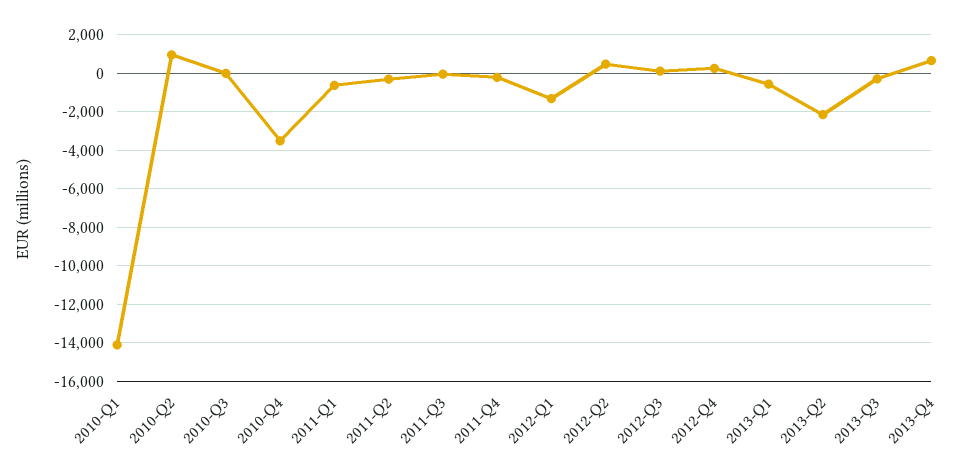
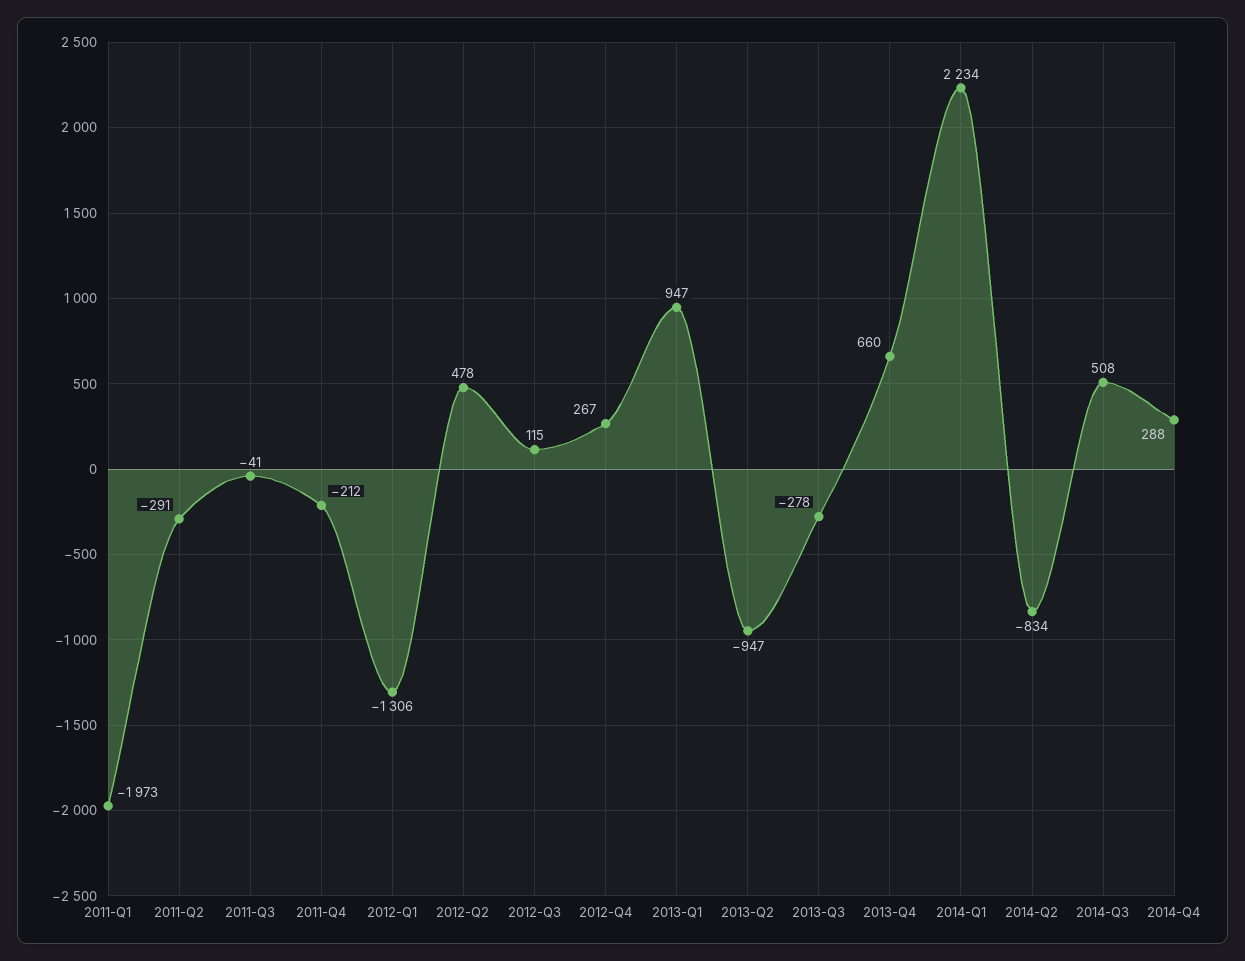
2010-Q1: -14000 -> none
2010-Q2: 1000 -> none
2010-Q3: 0 -> none
2010-Q4: -3500 -> none
2011-Q1: -500 -> -1973
2013-Q1: -500 -> 947
2013-Q2: -2000 -> -947
2014-Q1: none -> 2234
2014-Q2: none -> -834
2014-Q3: none -> 508
2014-Q4: none -> 288

